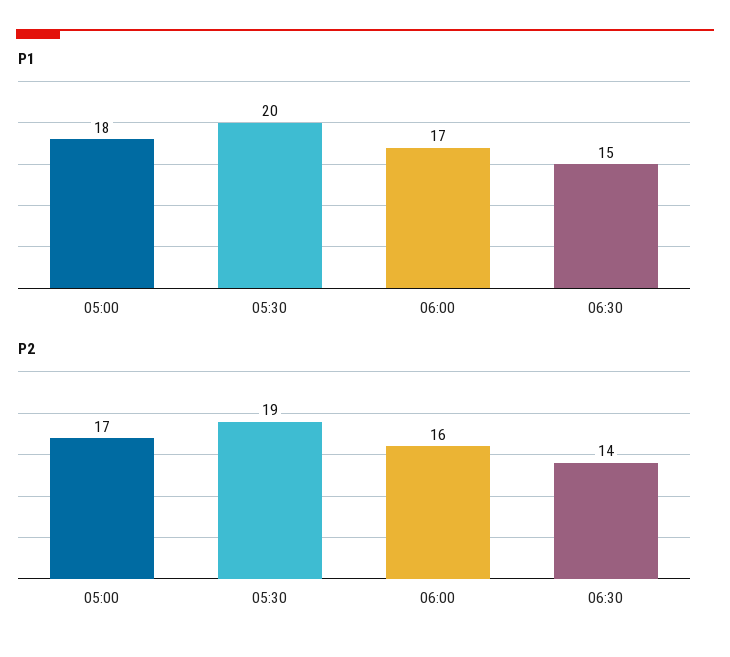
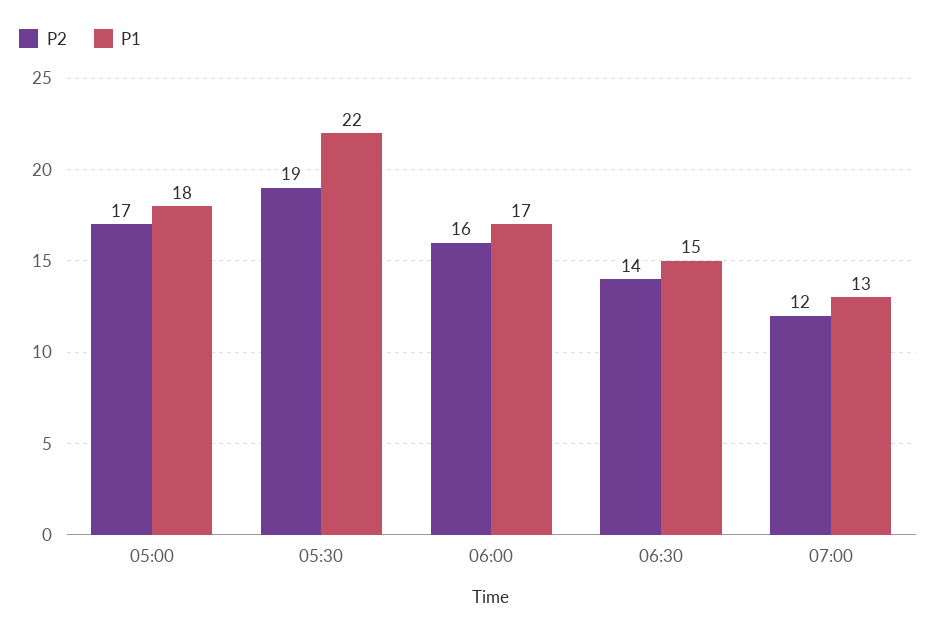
P1, 05:30: 20 -> 22
P2, 07:00: none -> 12
P1, 07:00: none -> 13

